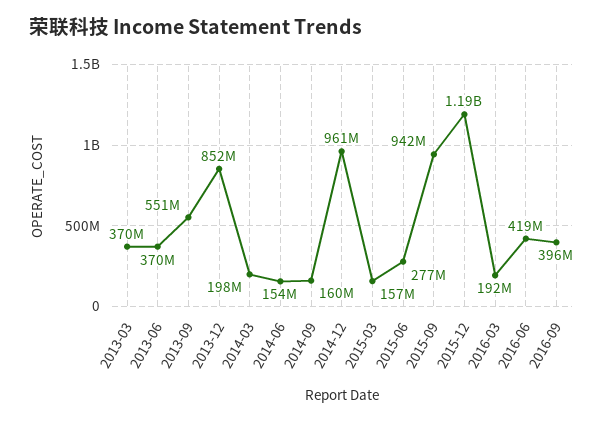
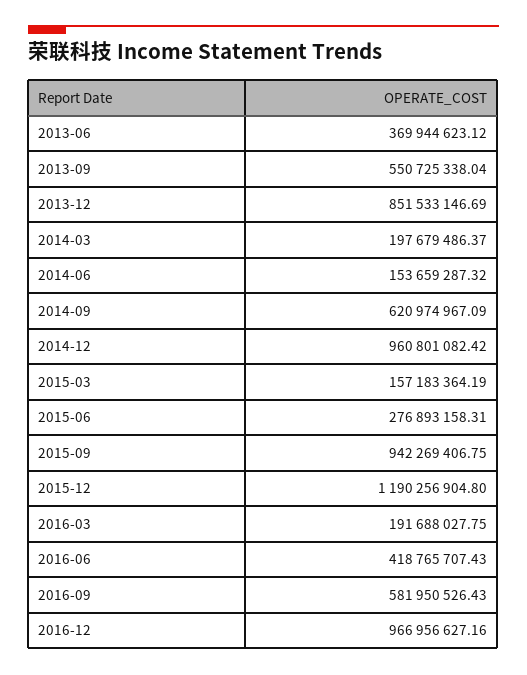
2013-03: 370000000 -> none
2014-09: 160000000 -> 620974967.09
2016-09: 396000000 -> 581950526.43
2016-12: none -> 966956627.16

